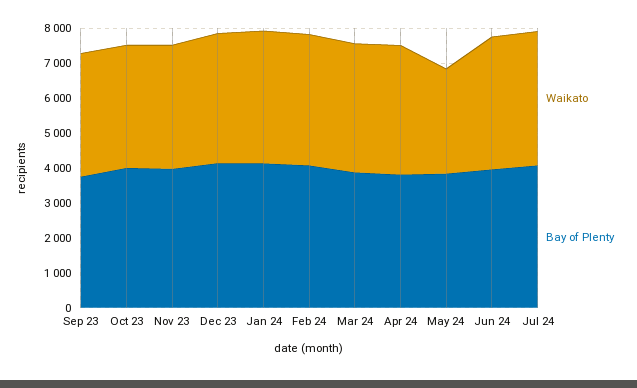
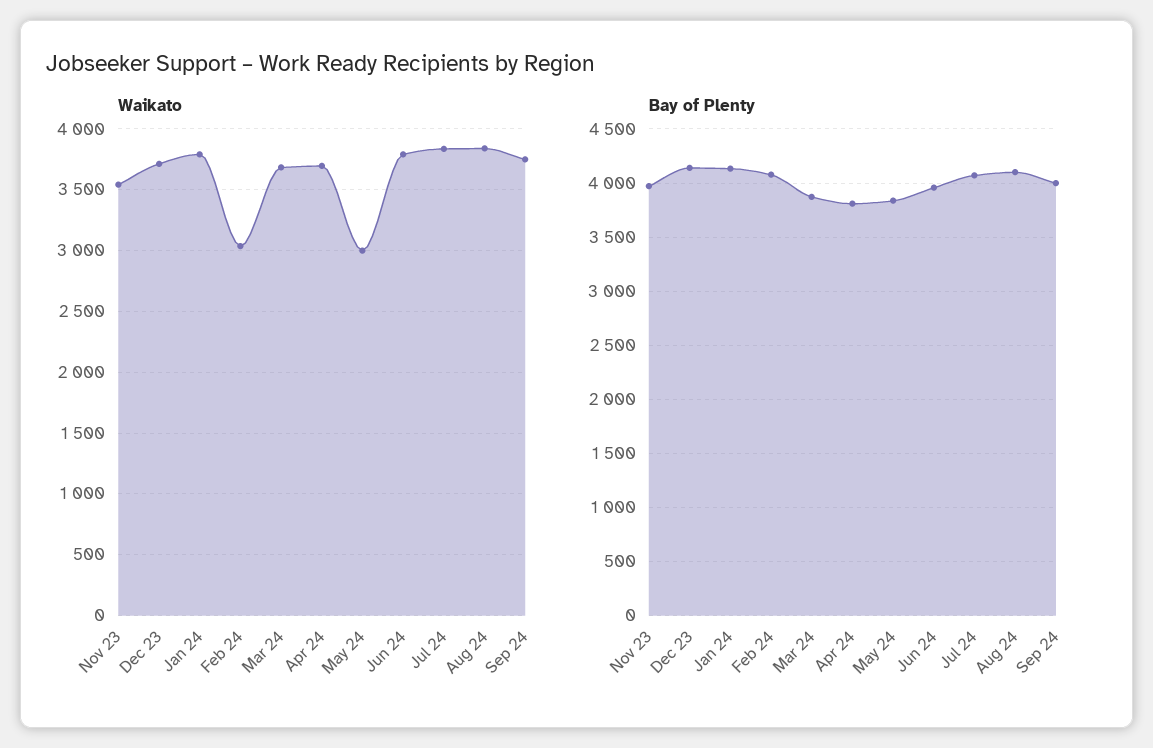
Waikato, Sep 23: 3500 -> none
Bay of Plenty, Sep 23: 3750 -> none
Waikato, Oct 23: 3500 -> none
Bay of Plenty, Oct 23: 4000 -> none
Waikato, Feb 24: 3750 -> 3050
Waikato, Aug 24: none -> 3850
Waikato, Sep 24: none -> 3750
Bay of Plenty, Aug 24: none -> 4100
Bay of Plenty, Sep 24: none -> 4000

